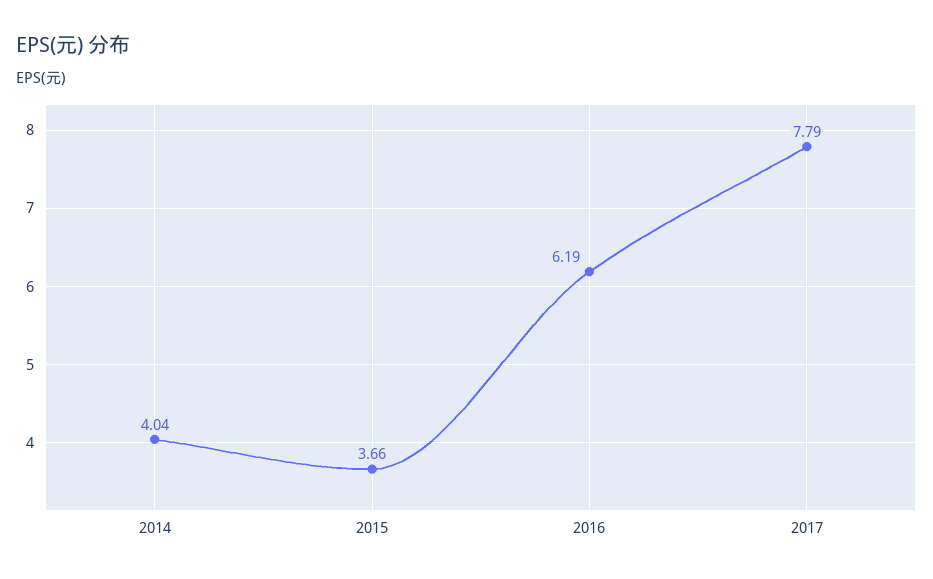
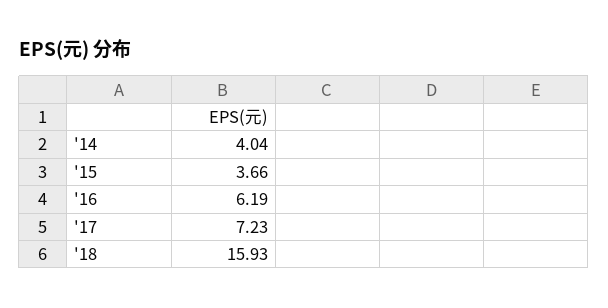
2017: 7.79 -> 7.23
'18: none -> 15.93

